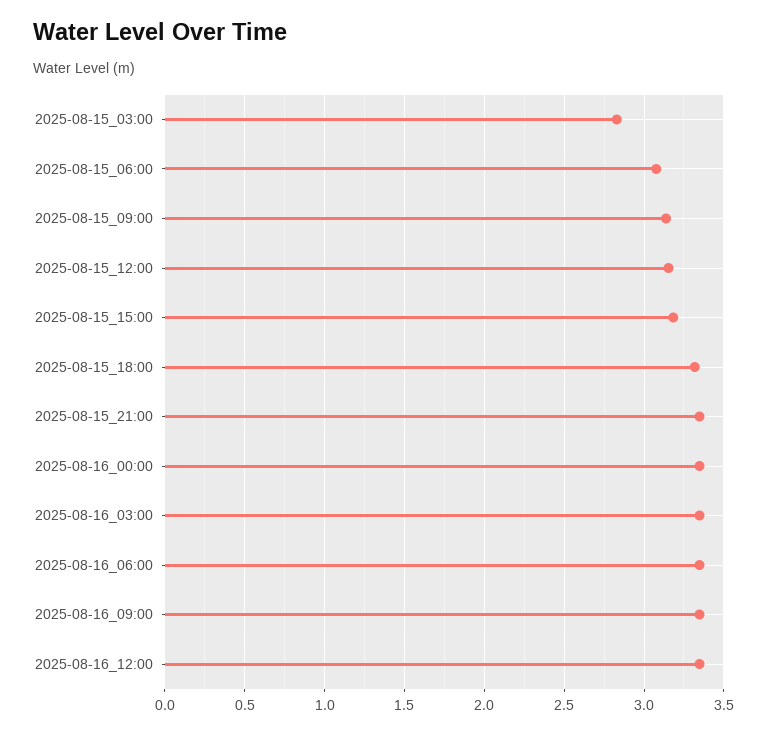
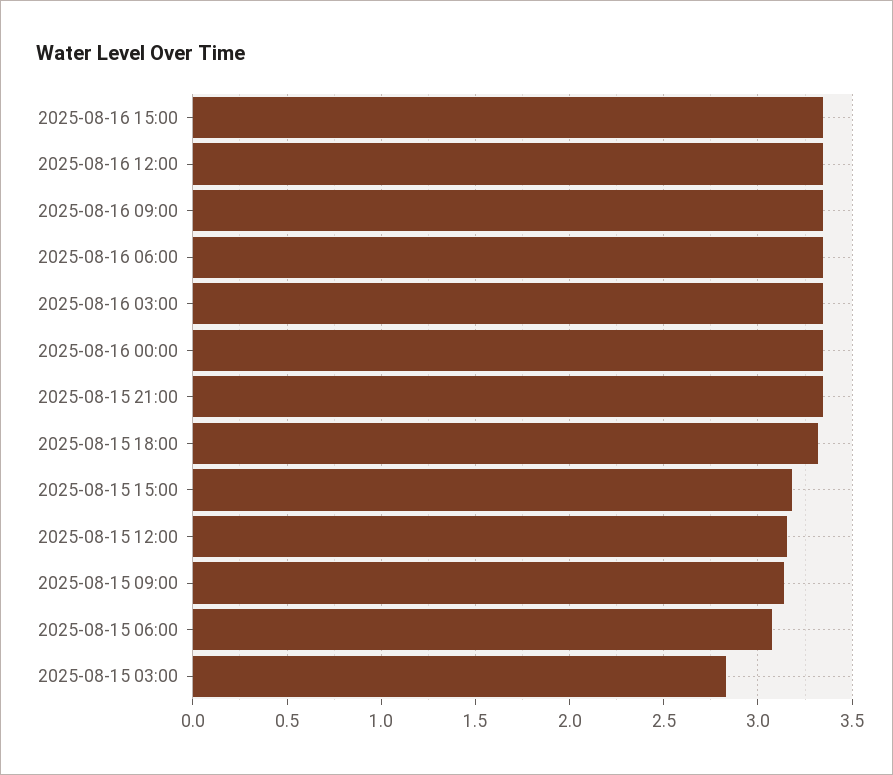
2025-08-16 15:00: none -> 3.35

